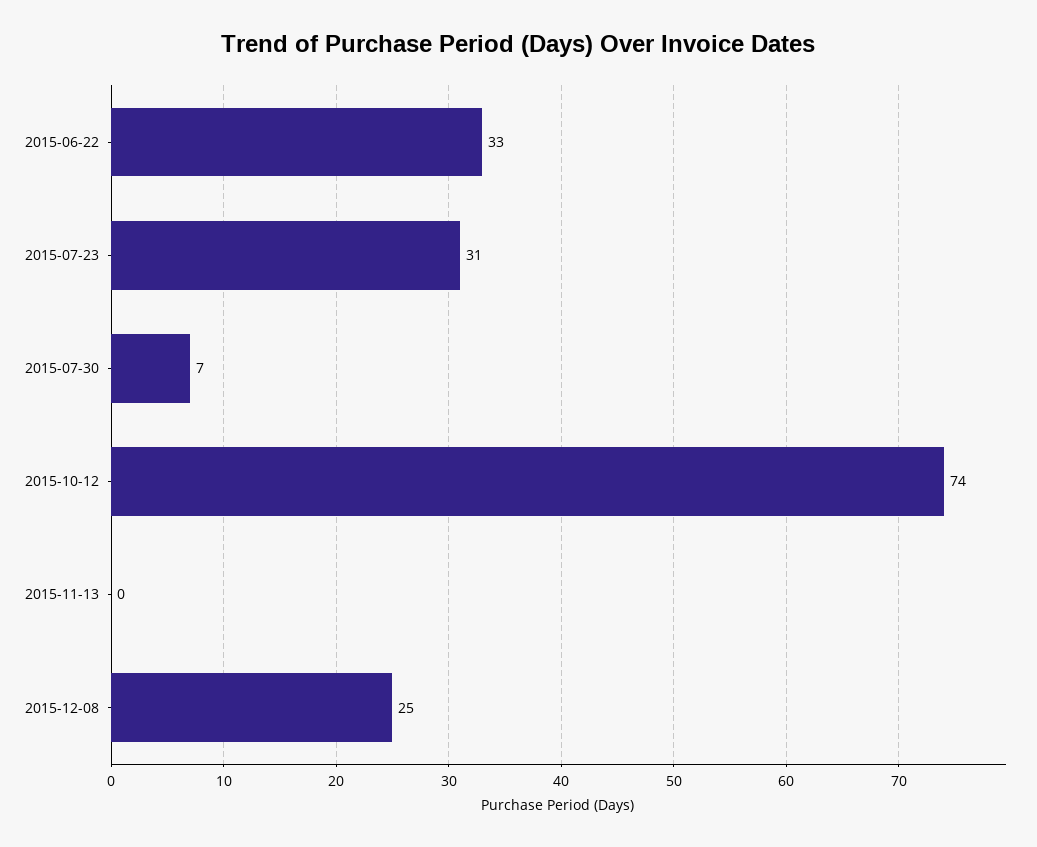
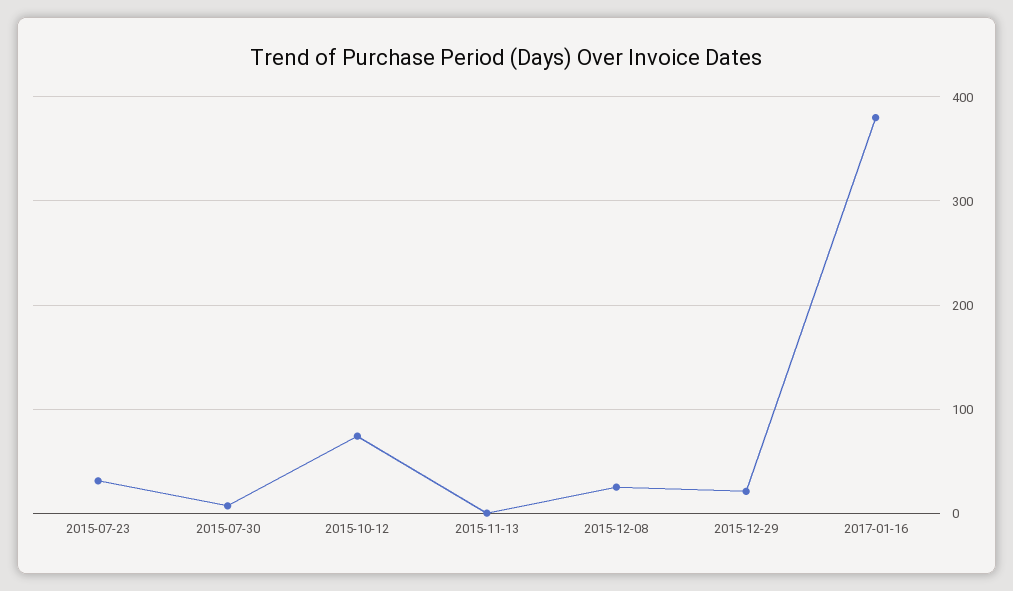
2015-06-22: 33 -> none
2015-12-29: none -> 20
2017-01-16: none -> 380

